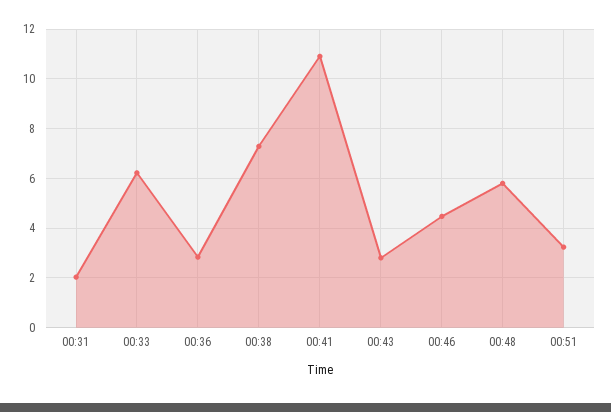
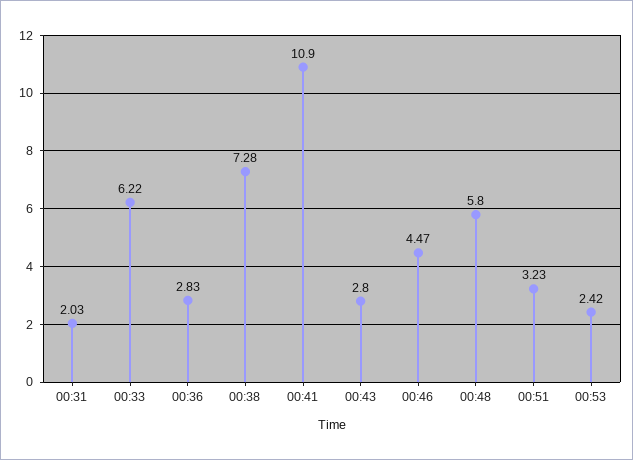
00:53: none -> 2.42

